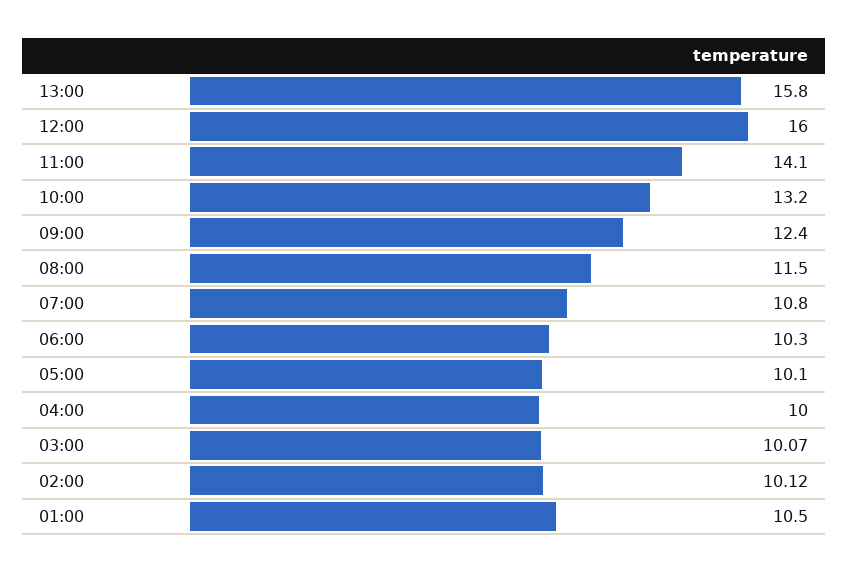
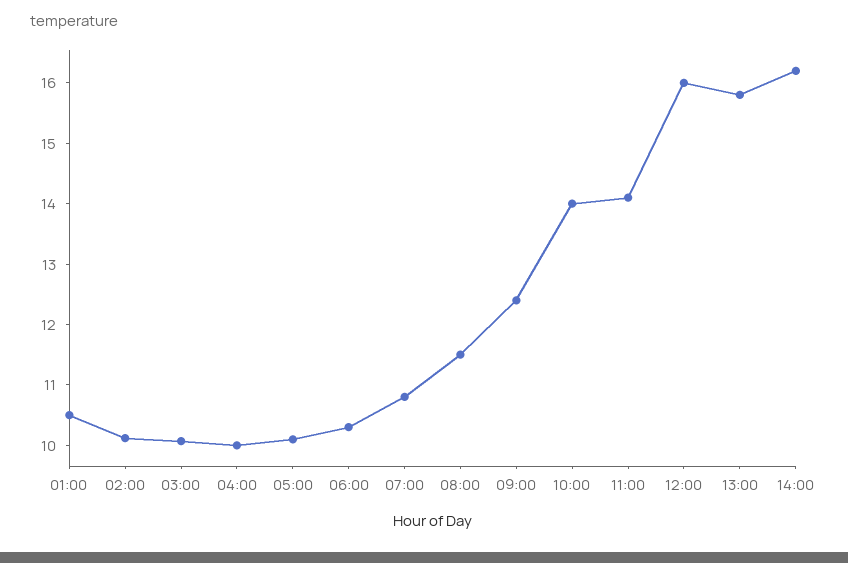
10:00: 13.2 -> 14
14:00: none -> 16.2

